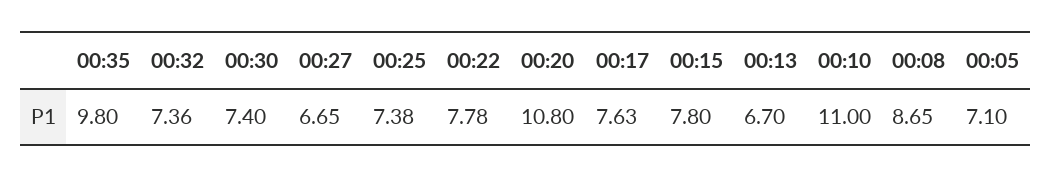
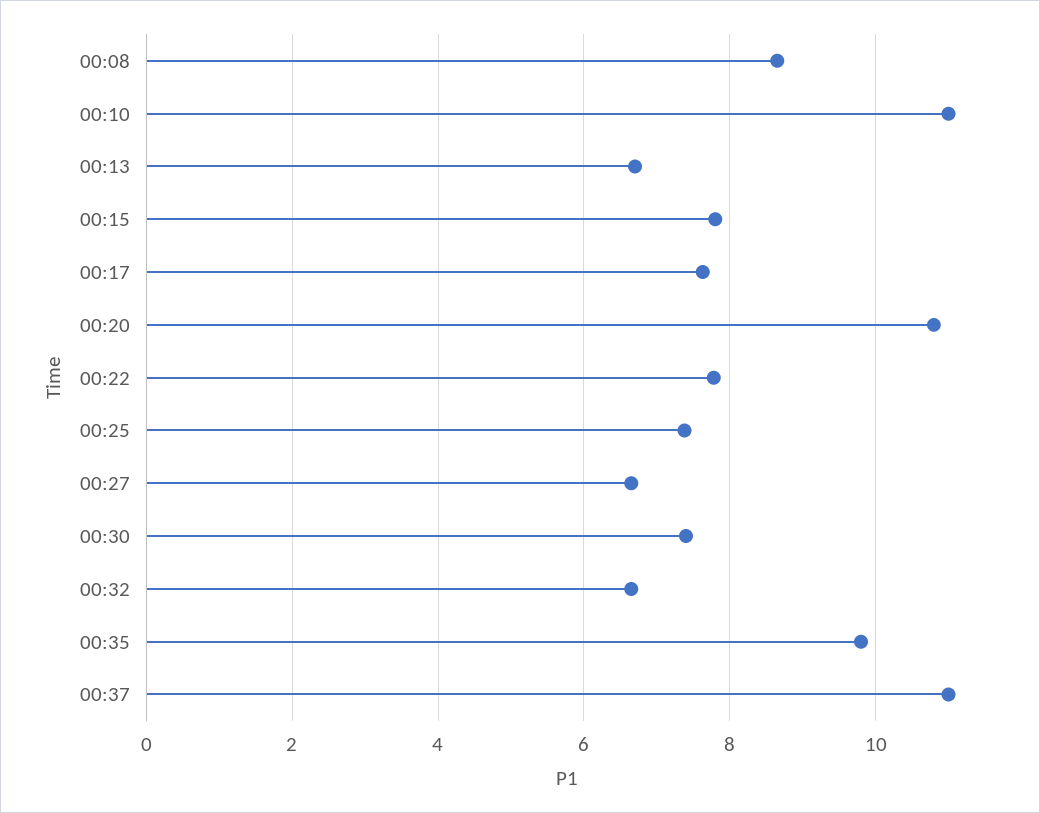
00:32: 7.36 -> 6.6
00:05: 7.1 -> none
00:37: none -> 11

